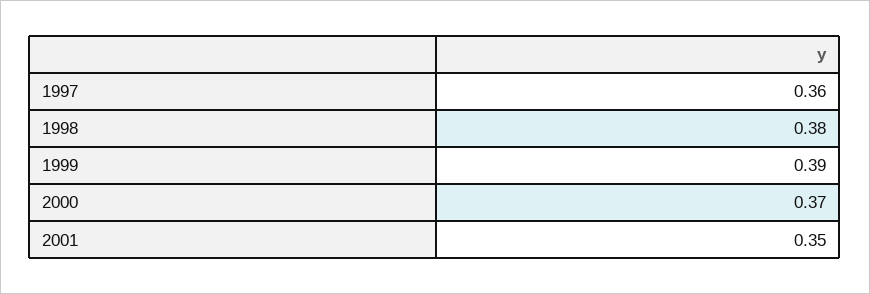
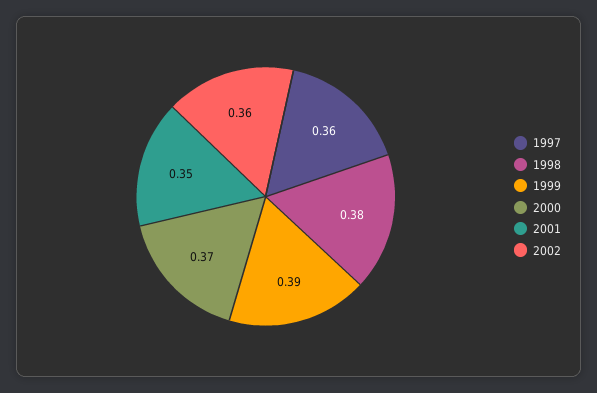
2002: none -> 0.36

